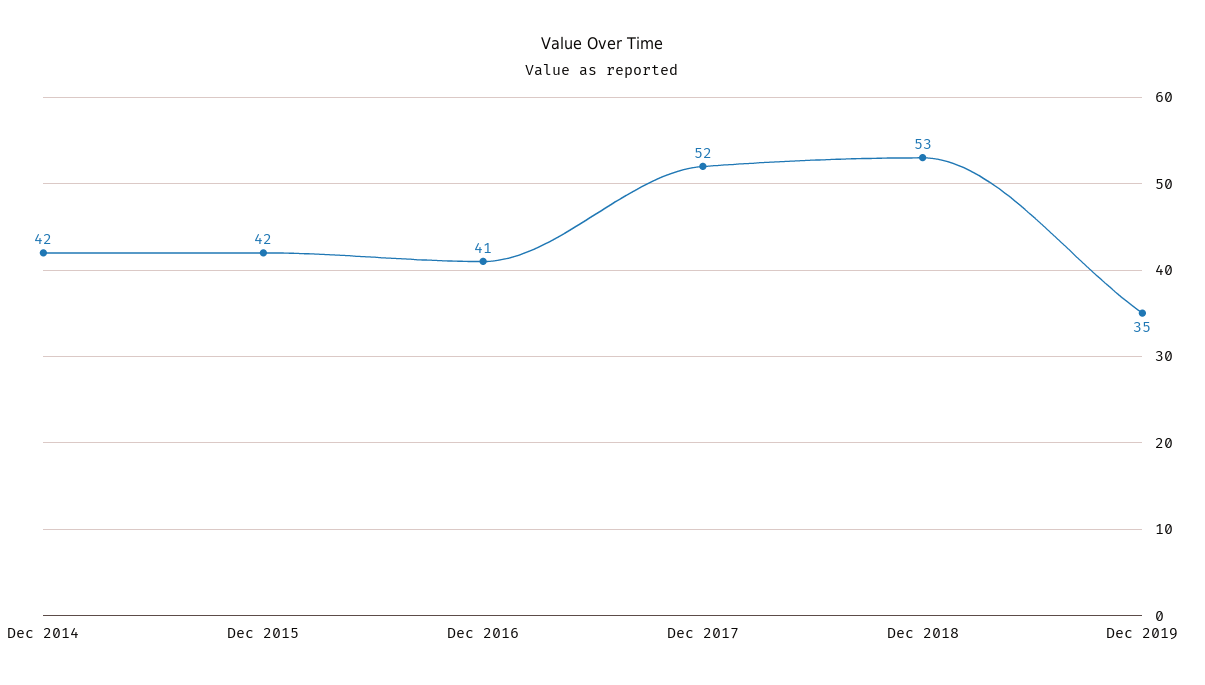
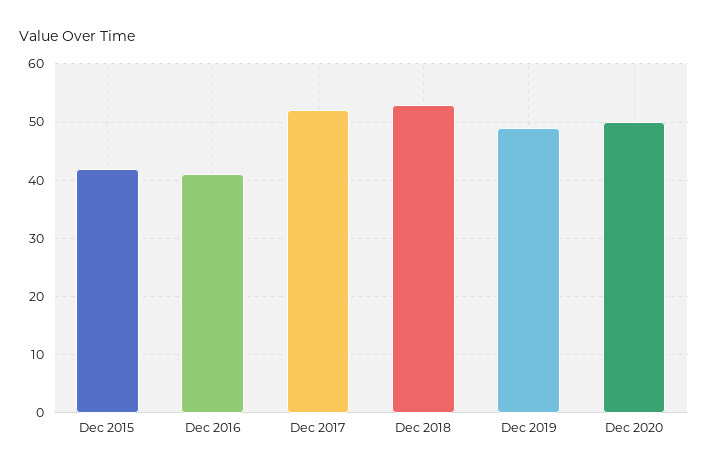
Dec 2014: 42 -> none
Dec 2019: 35 -> 50
Dec 2020: none -> 50

